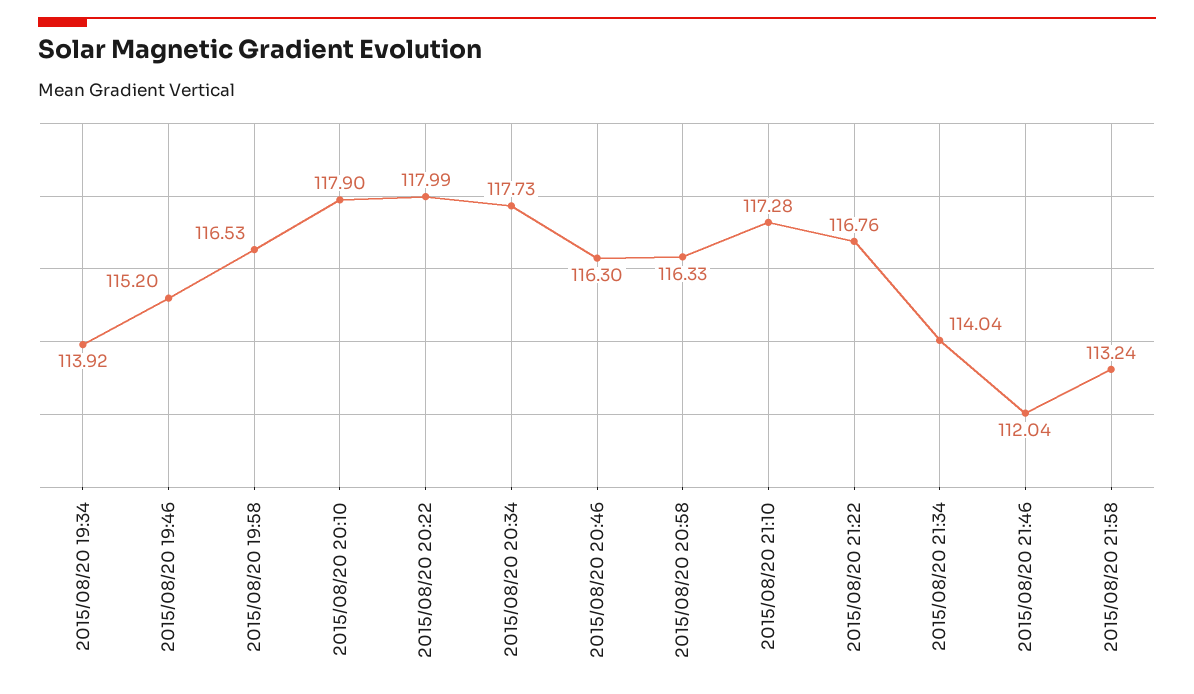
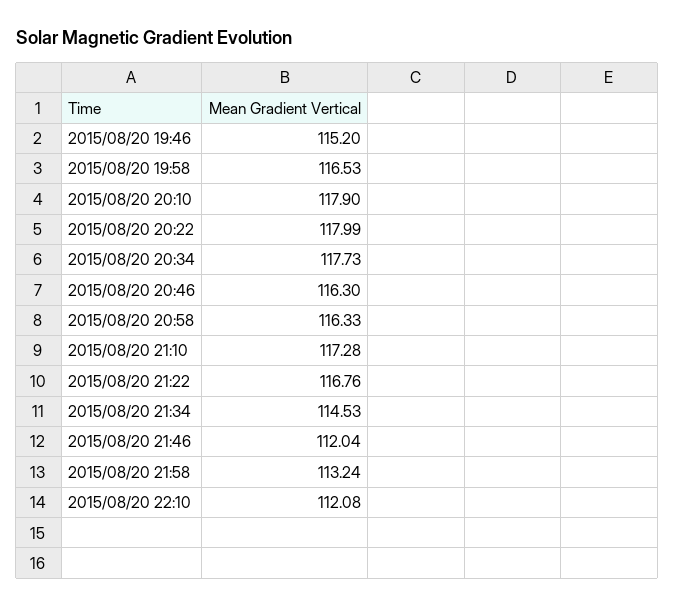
2015/08/20 19:34: 113.92 -> none
2015/08/20 21:34: 114.04 -> 114.53
2015/08/20 22:10: none -> 112.08

